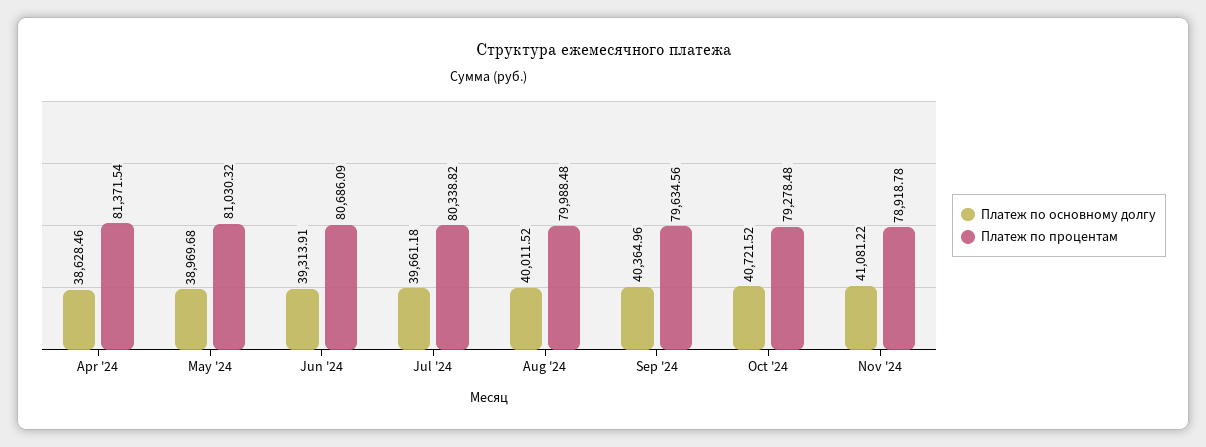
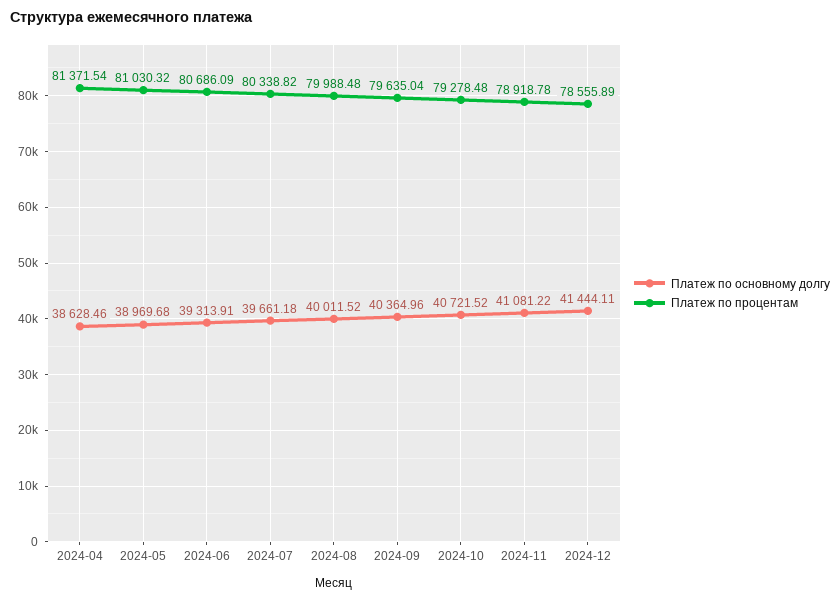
Платеж по процентам, Sep '24: 79634.56 -> 79635.04
Платеж по основному долгу, 2024-12: none -> 41444.11
Платеж по процентам, 2024-12: none -> 78555.89

